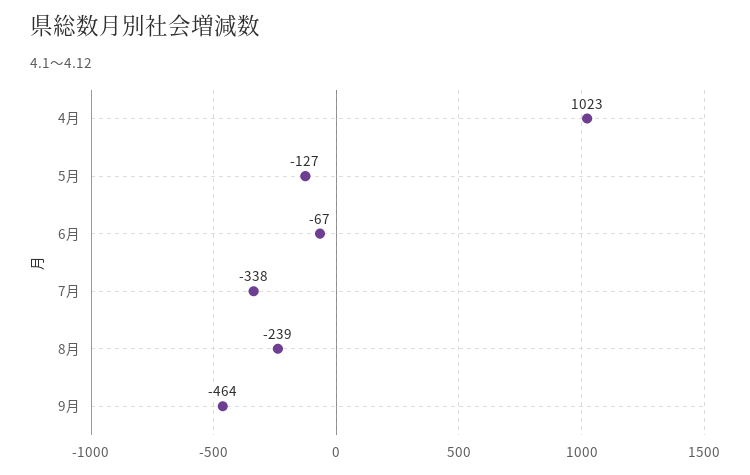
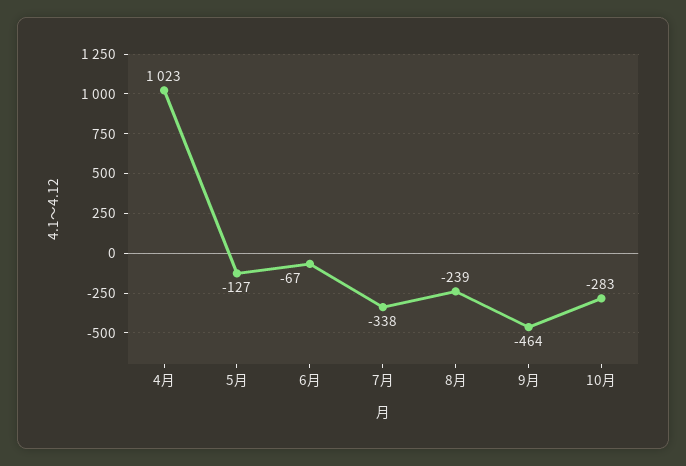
10月: none -> -283

